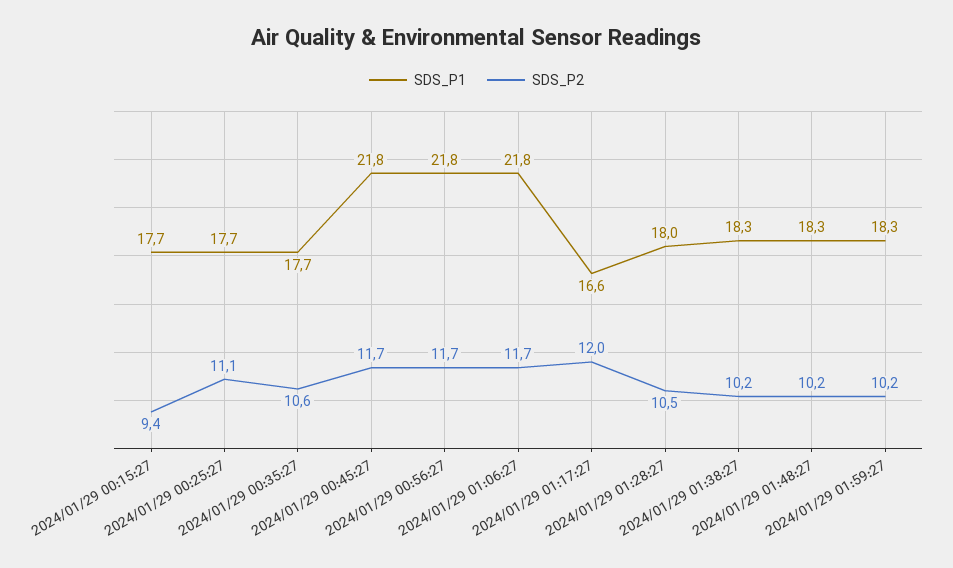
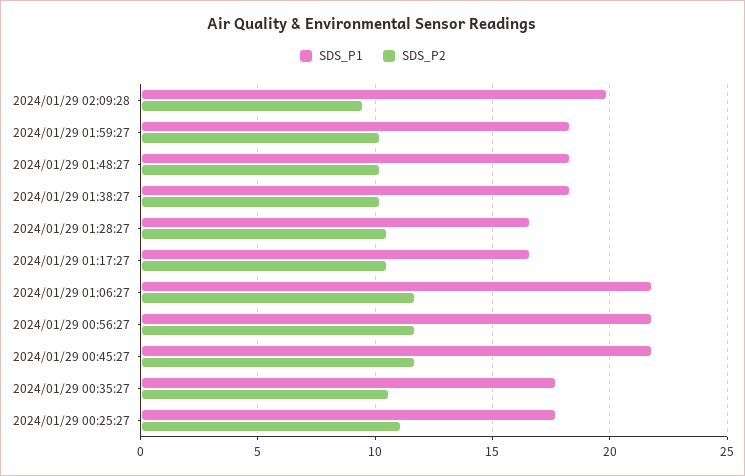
SDS_P1, 2024/01/29 00:15:27: 17.7 -> none
SDS_P2, 2024/01/29 00:15:27: 9.4 -> none
SDS_P2, 2024/01/29 01:17:27: 12 -> 10.5
SDS_P1, 2024/01/29 01:28:27: 18 -> 16.5
SDS_P1, 2024/01/29 02:09:28: none -> 20
SDS_P2, 2024/01/29 02:09:28: none -> 9.5

